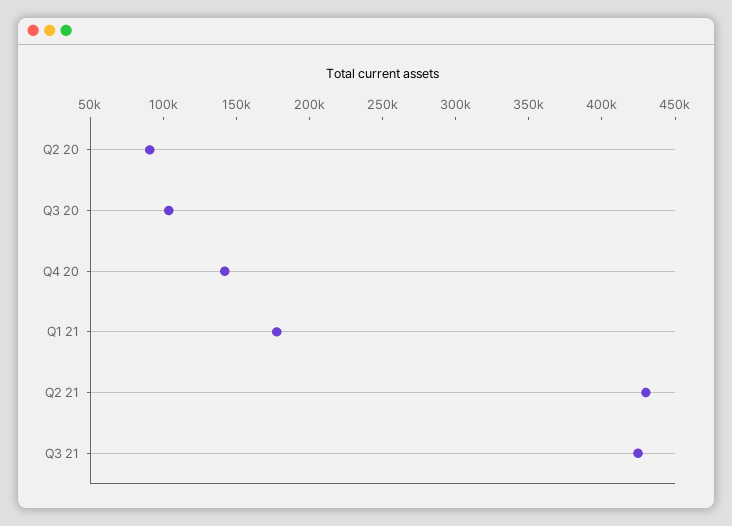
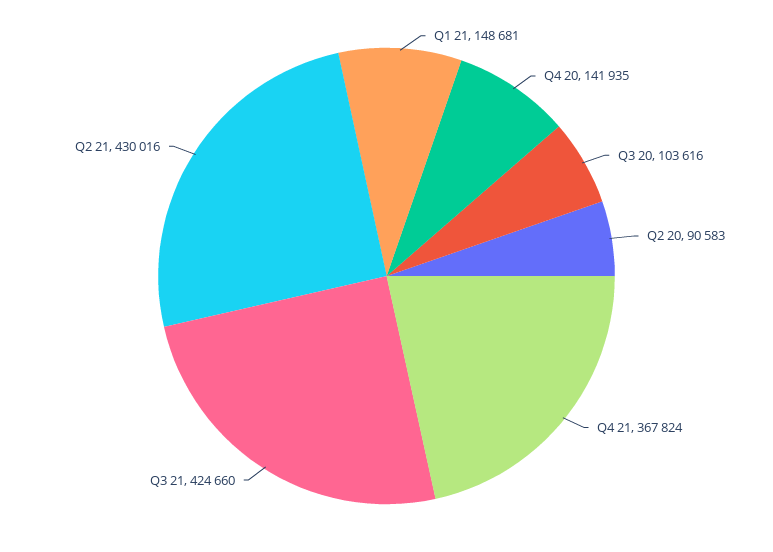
Q1 21: 180000 -> 148681
Q4 21: none -> 367824

